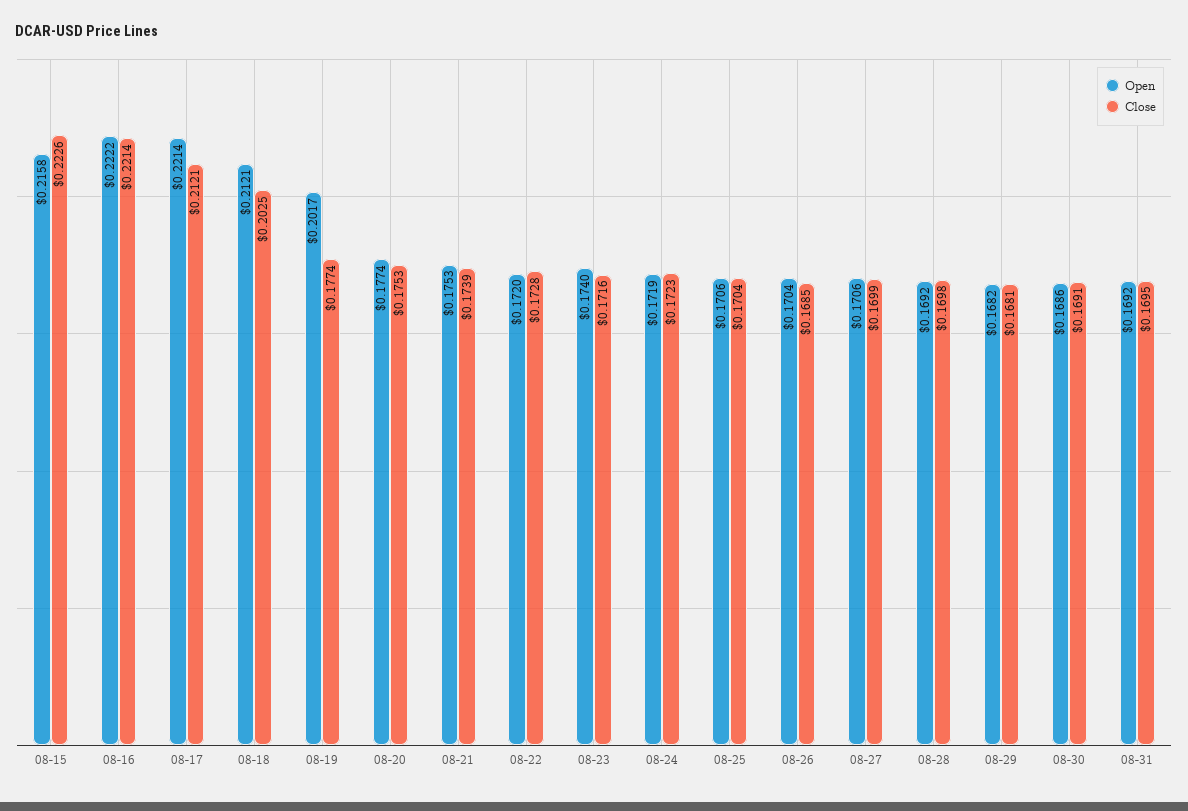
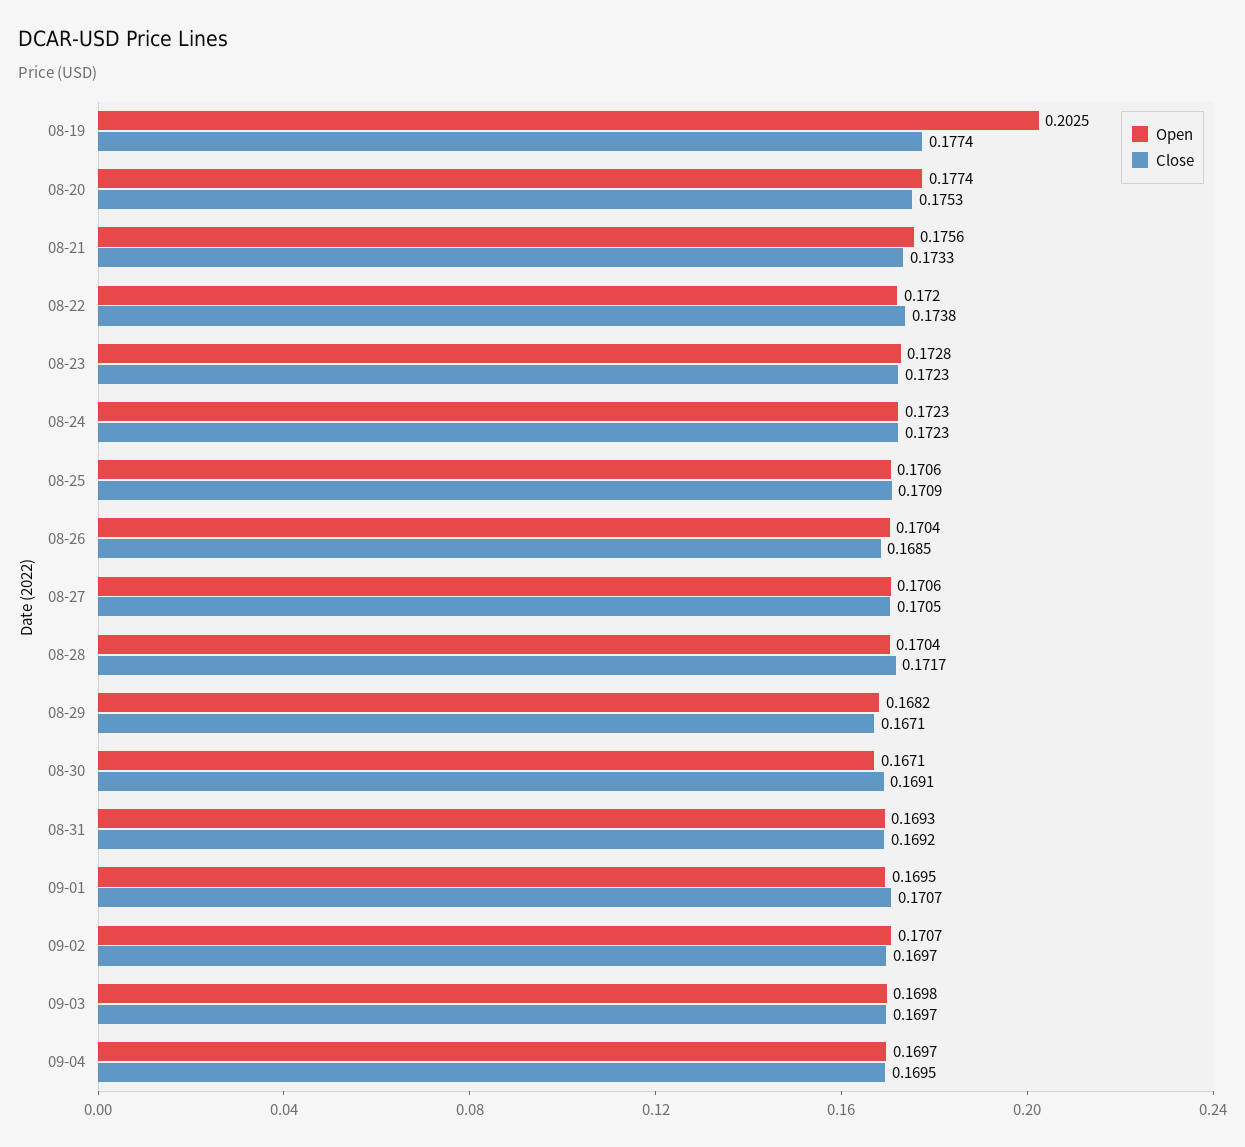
Open, 08-15: 0.2158 -> none
Close, 08-15: 0.2226 -> none
Open, 08-16: 0.2222 -> none
Close, 08-16: 0.2214 -> none
Open, 08-17: 0.2214 -> none
Close, 08-17: 0.2121 -> none
Open, 08-18: 0.2121 -> none
Close, 08-18: 0.2025 -> none
Open, 08-19: 0.2017 -> 0.2025
Open, 08-21: 0.1753 -> 0.1756
Close, 08-21: 0.1739 -> 0.1733
Close, 08-22: 0.1728 -> 0.1738
Open, 08-23: 0.174 -> 0.1728
Close, 08-23: 0.1716 -> 0.1723
Open, 08-24: 0.1719 -> 0.1723
Close, 08-25: 0.1704 -> 0.1709
Close, 08-27: 0.1699 -> 0.1705
Open, 08-28: 0.1692 -> 0.1704
Close, 08-28: 0.1698 -> 0.1717
Close, 08-29: 0.1681 -> 0.1671
Open, 08-30: 0.1686 -> 0.1671
Open, 08-31: 0.1692 -> 0.1693
Close, 08-31: 0.1695 -> 0.1692
Open, 09-01: none -> 0.1695
Close, 09-01: none -> 0.1707
Open, 09-02: none -> 0.1707
Close, 09-02: none -> 0.1697
Open, 09-03: none -> 0.1698
Close, 09-03: none -> 0.1697
Open, 09-04: none -> 0.1697
Close, 09-04: none -> 0.1695

